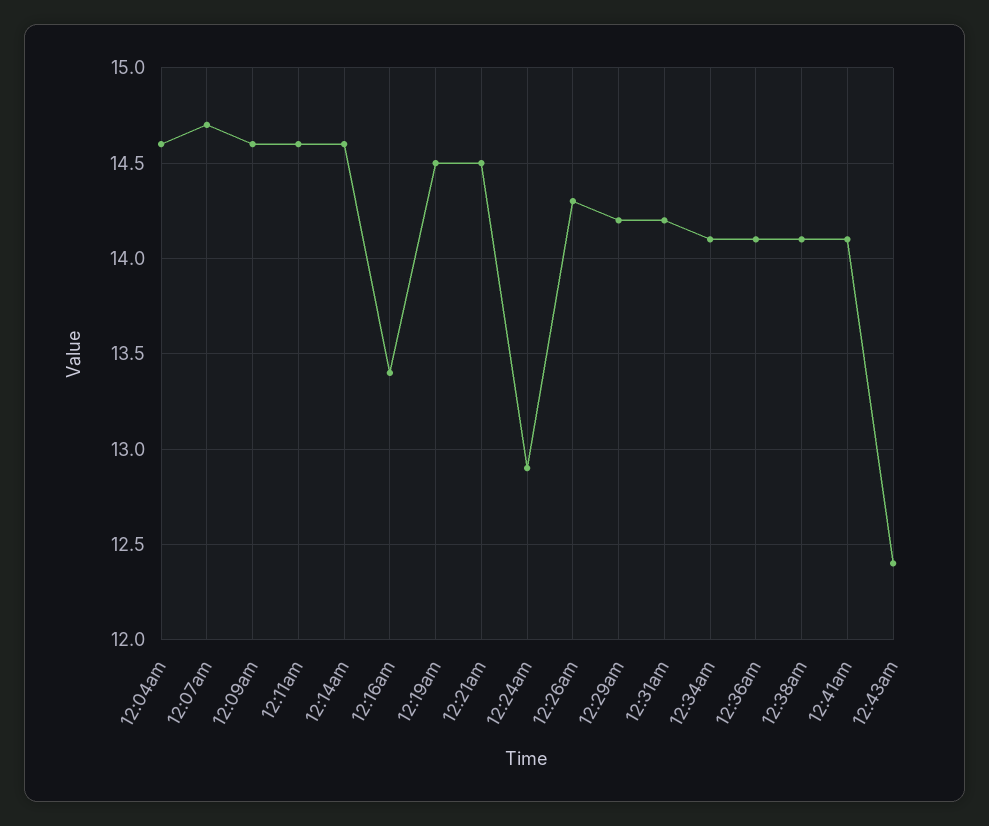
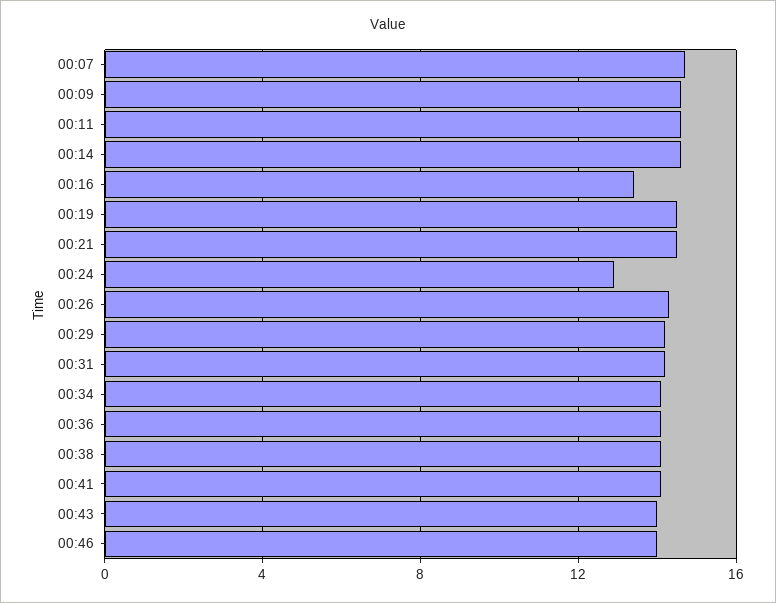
12:04am: 14.6 -> none
12:43am: 12.4 -> 14
00:46: none -> 14

